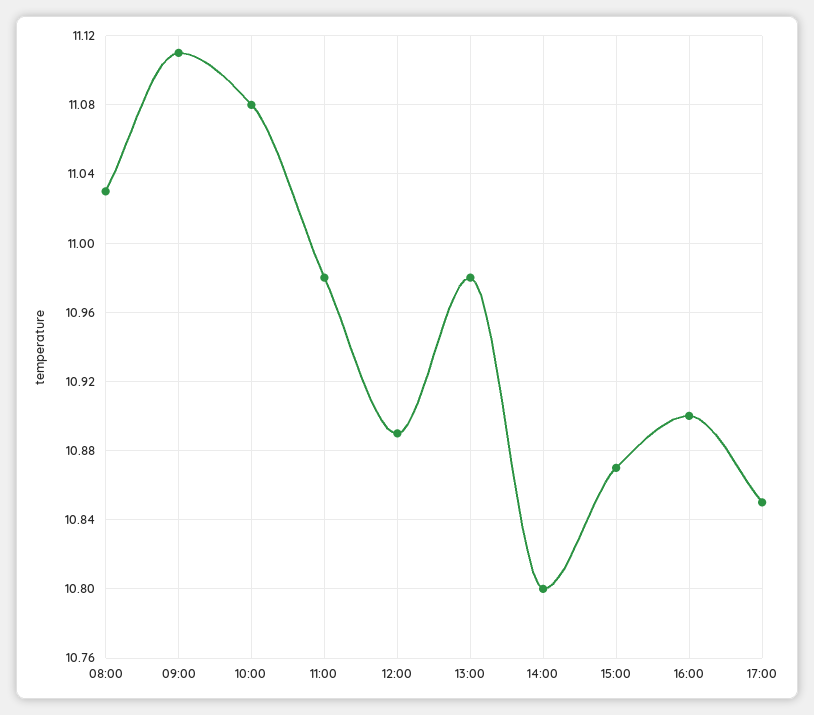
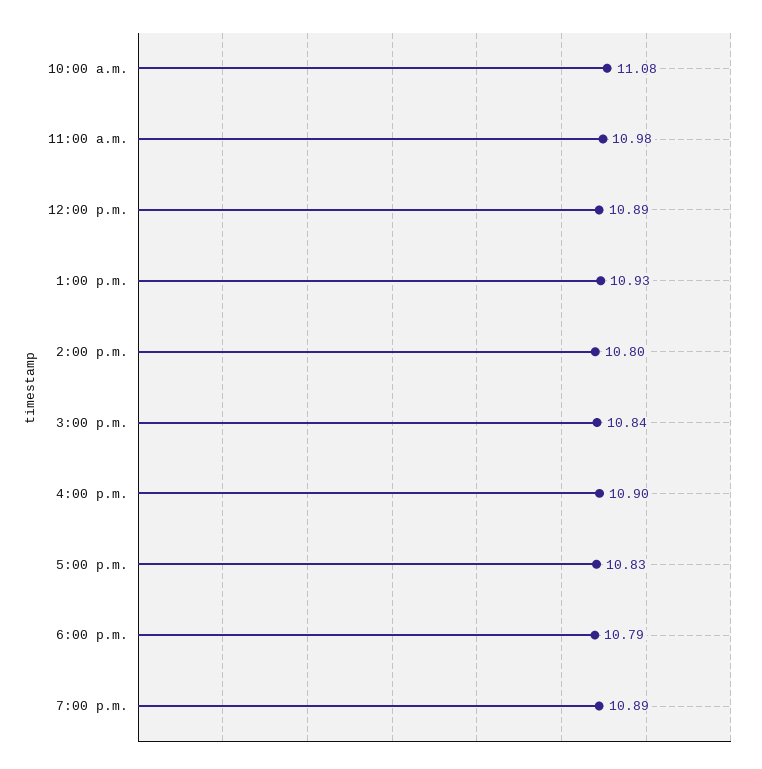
08:00: 11.03 -> none
09:00: 11.11 -> none
13:00: 10.98 -> 10.93
15:00: 10.87 -> 10.84
17:00: 10.85 -> 10.83
6:00 p.m.: none -> 10.79
7:00 p.m.: none -> 10.89

